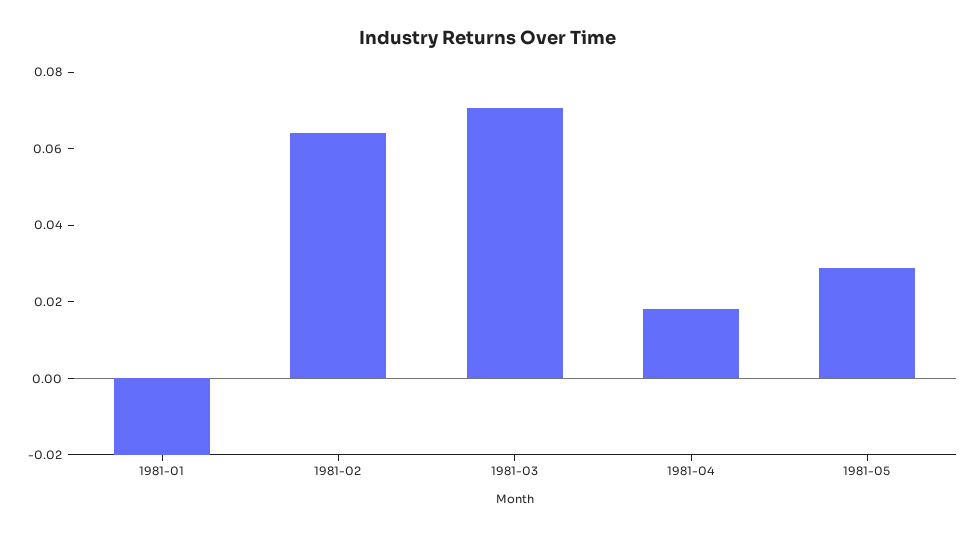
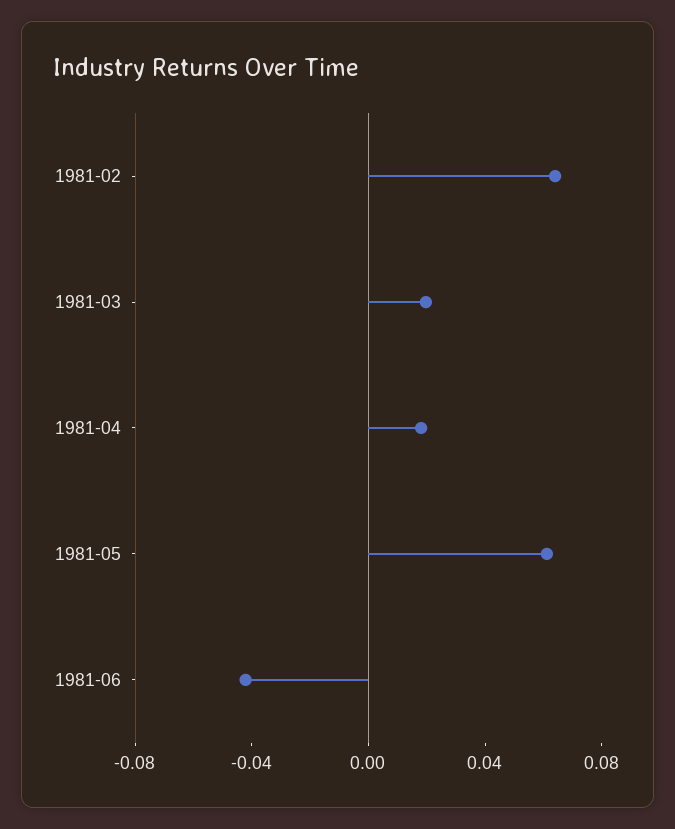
1981-01: -0.02 -> none
1981-03: 0.07 -> 0.02
1981-05: 0.03 -> 0.06
1981-06: none -> -0.04

